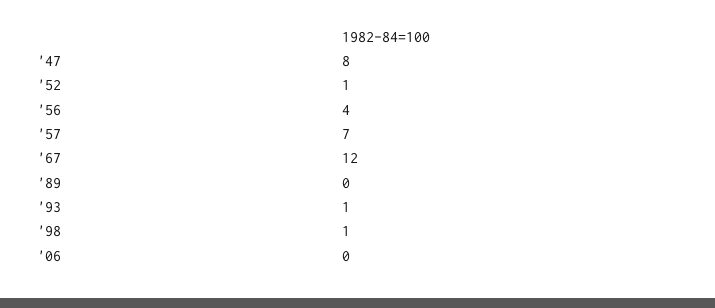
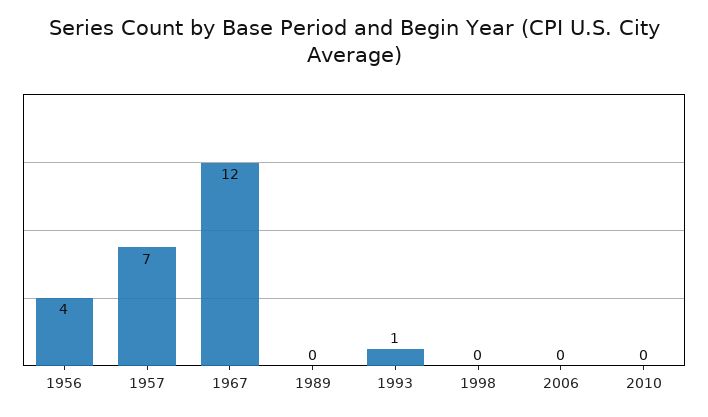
'47: 8 -> none
'52: 1 -> none
'98: 1 -> 0
2010: none -> 0

